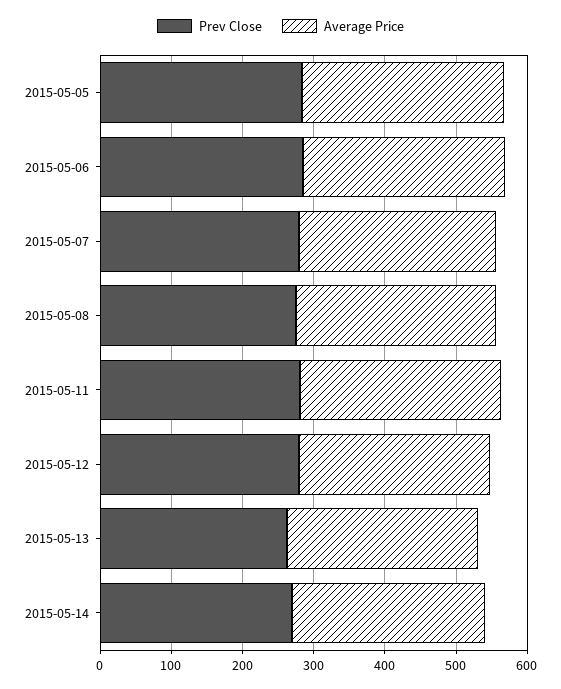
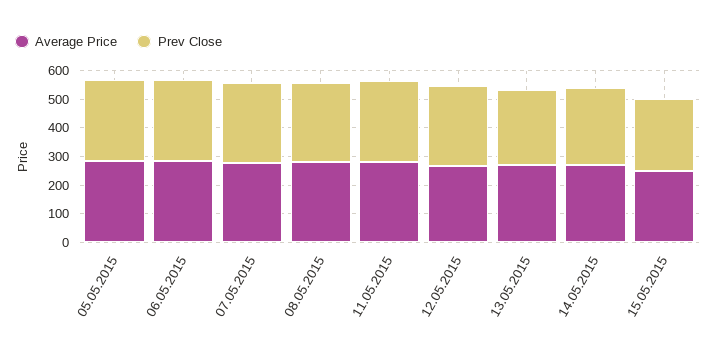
Average Price, 15.05.2015: none -> 250
Prev Close, 15.05.2015: none -> 250

